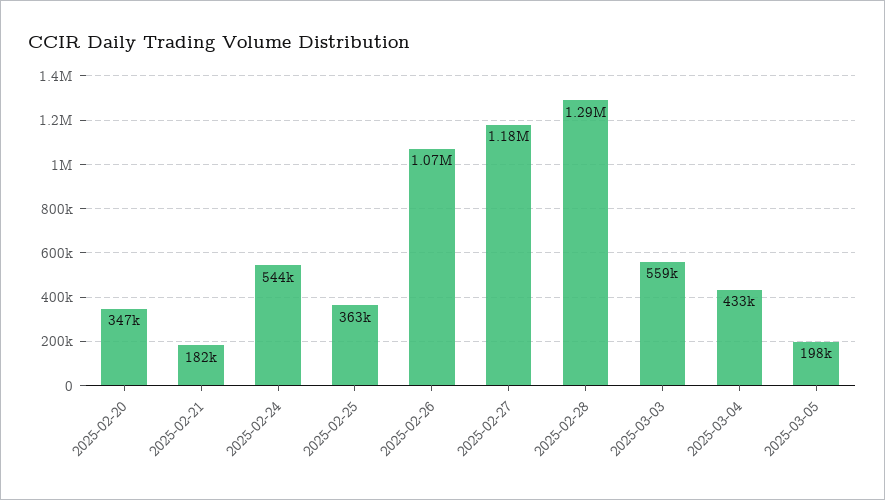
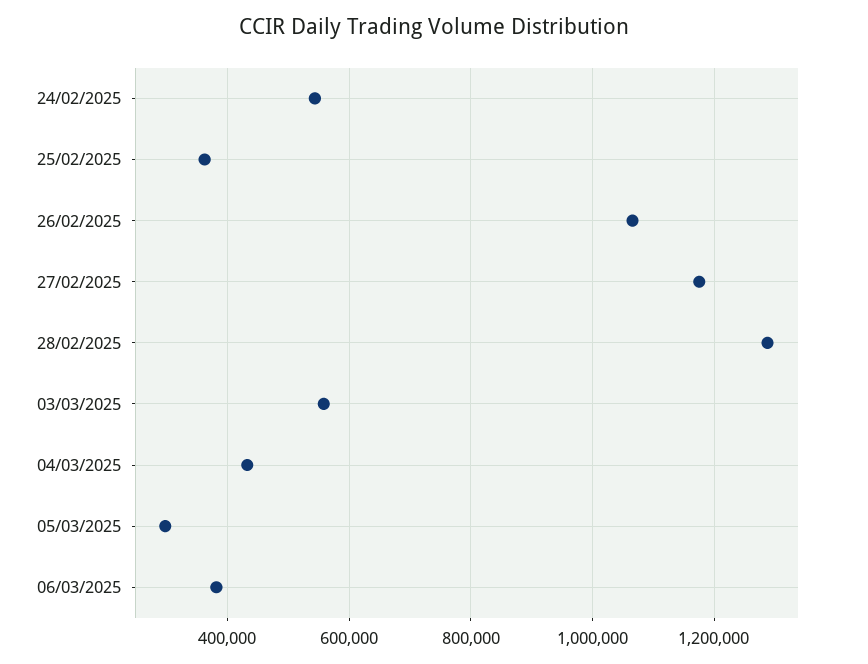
2025-02-20: 347000 -> none
2025-02-21: 182000 -> none
2025-03-05: 198000 -> 300000
06/03/2025: none -> 380000

